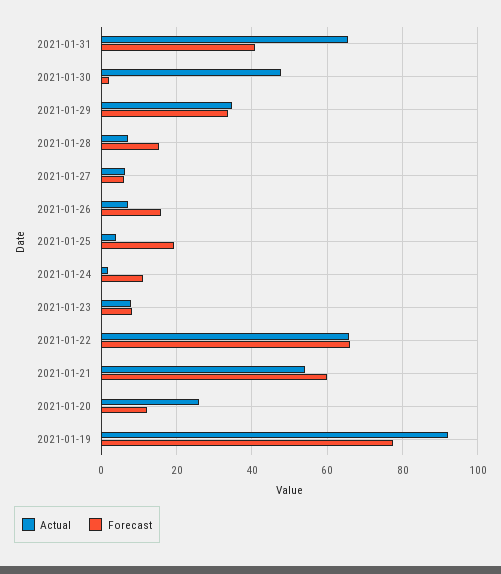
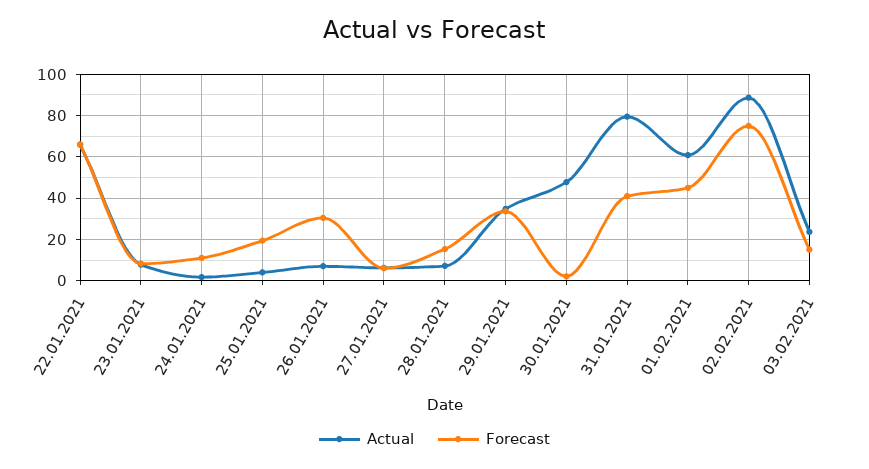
Actual, 2021-01-31: 66 -> 80
Forecast, 2021-01-26: 16 -> 30
Actual, 2021-01-21: 54 -> none
Forecast, 2021-01-21: 60 -> none
Actual, 2021-01-20: 26 -> none
Forecast, 2021-01-20: 12 -> none
Actual, 2021-01-19: 92 -> none
Forecast, 2021-01-19: 78 -> none
Actual, 01.02.2021: none -> 60
Forecast, 01.02.2021: none -> 45
Actual, 02.02.2021: none -> 90
Forecast, 02.02.2021: none -> 75
Actual, 03.02.2021: none -> 25
Forecast, 03.02.2021: none -> 15

